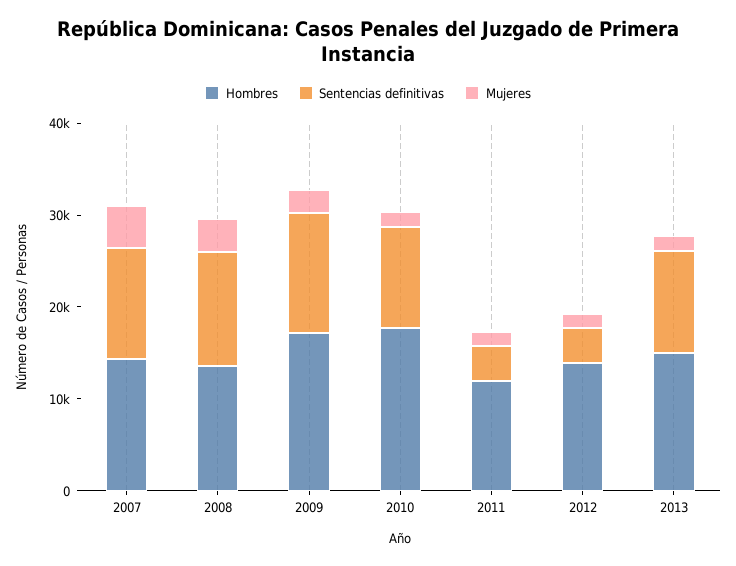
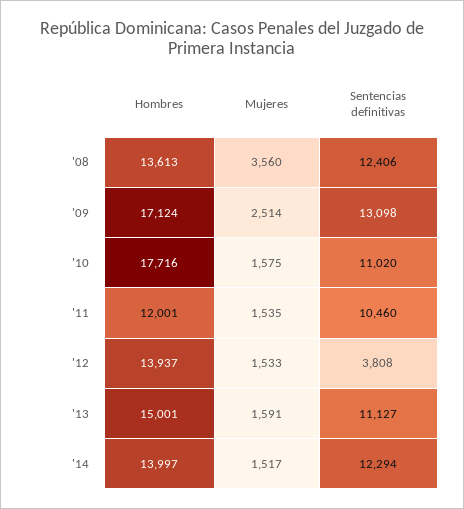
Hombres, 2007: 14000 -> none
Sentencias definitivas, 2007: 12000 -> none
Mujeres, 2007: 4000 -> none
Sentencias definitivas, 2011: 4000 -> 10460
Hombres, '14: none -> 13997
Mujeres, '14: none -> 1517
Sentencias definitivas, '14: none -> 12294

